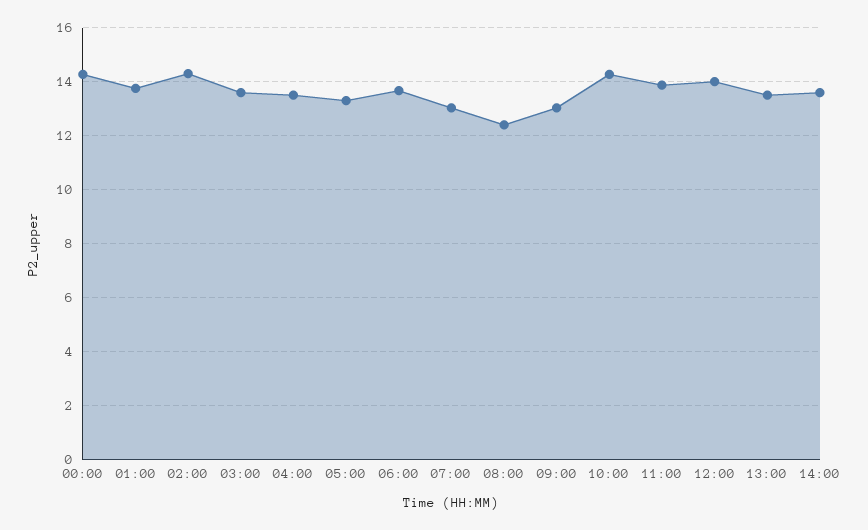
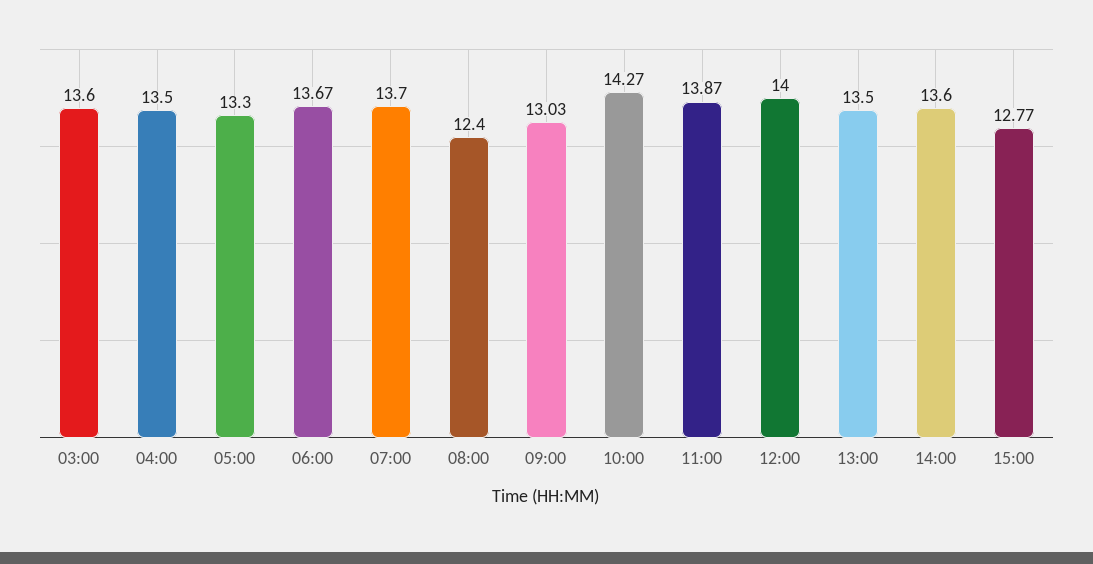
00:00: 14.25 -> none
01:00: 13.75 -> none
02:00: 14.25 -> none
07:00: 13 -> 13.7
15:00: none -> 12.77

